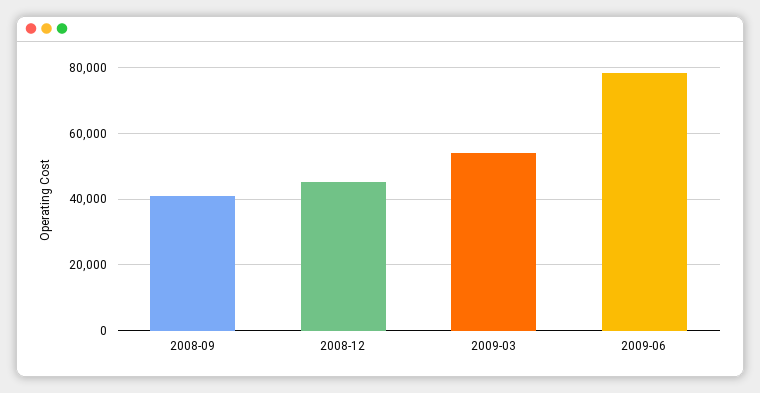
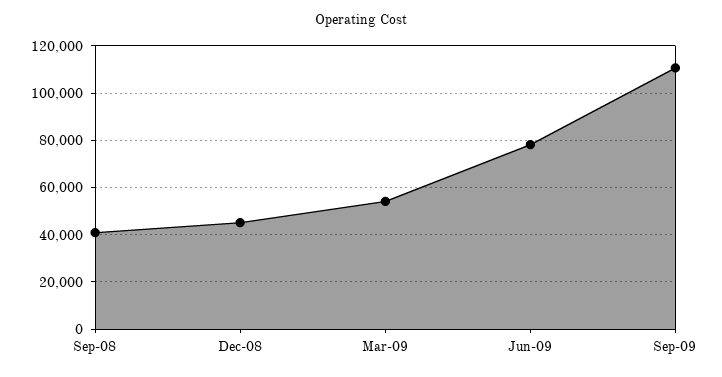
Sep-09: none -> 110000

